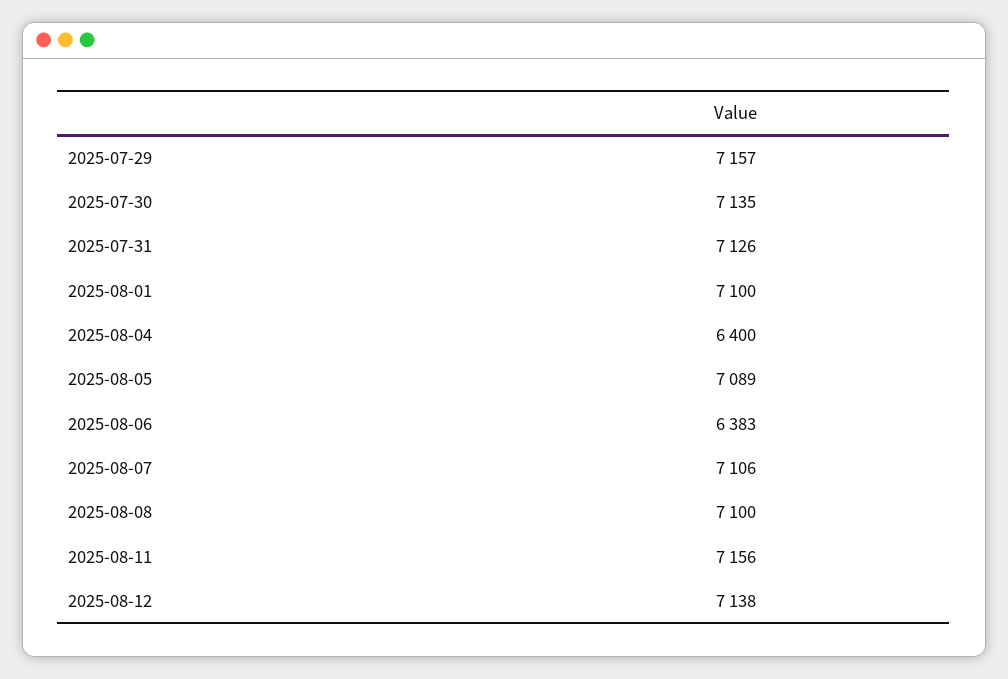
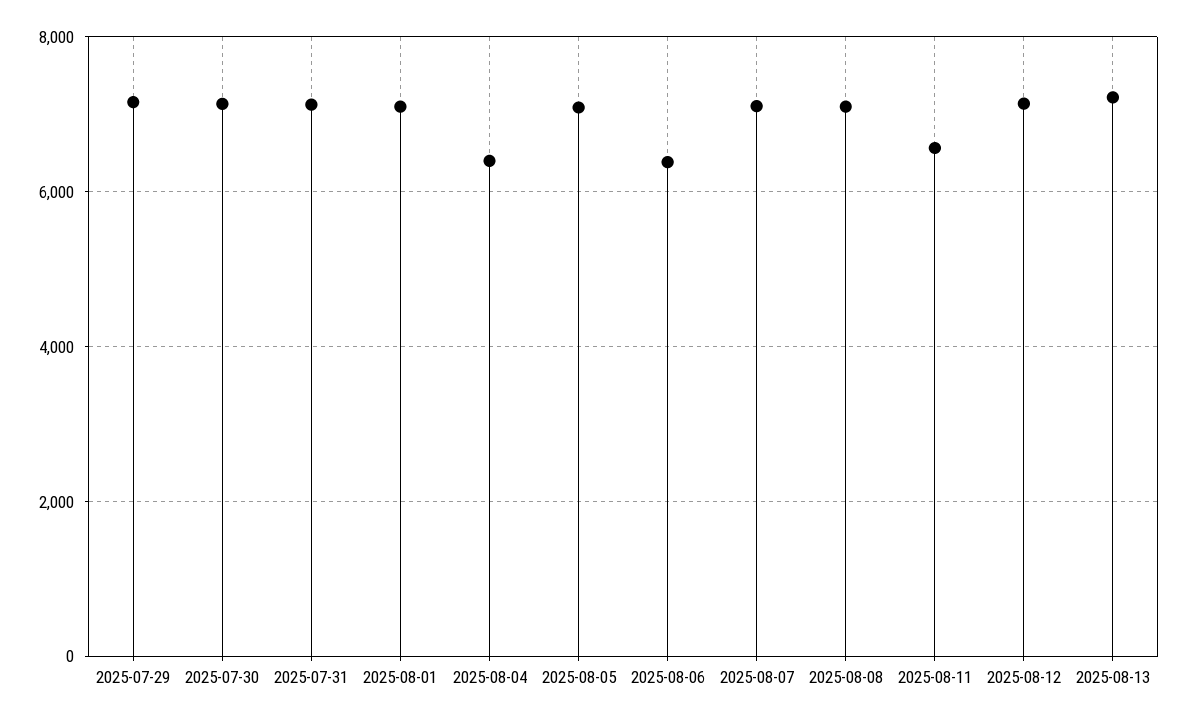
2025-08-11: 7156 -> 6600
2025-08-13: none -> 7200

